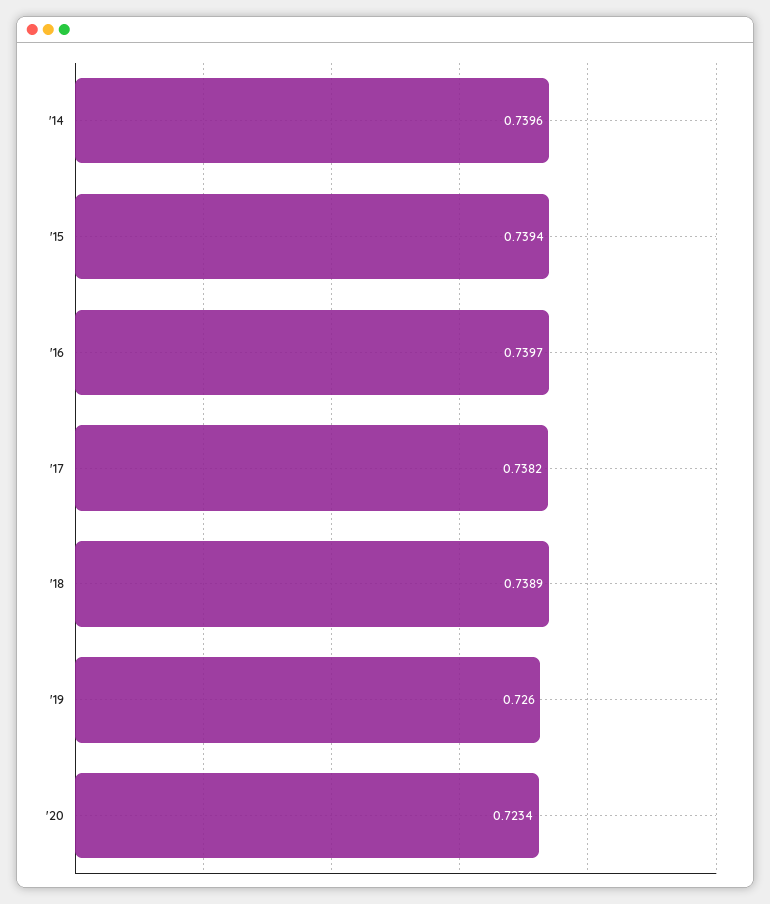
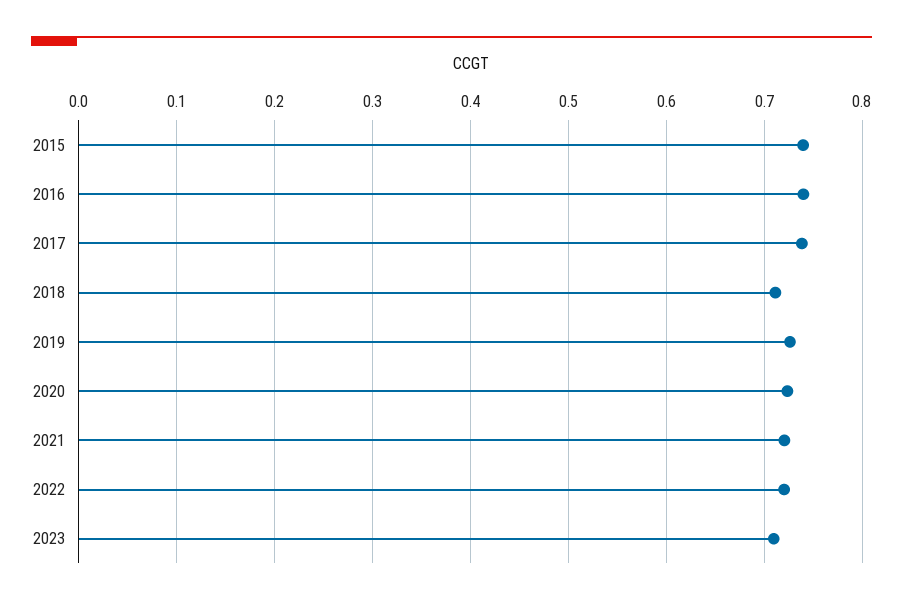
'14: 0.7396 -> none
'18: 0.7389 -> 0.71
2021: none -> 0.72
2022: none -> 0.72
2023: none -> 0.71

